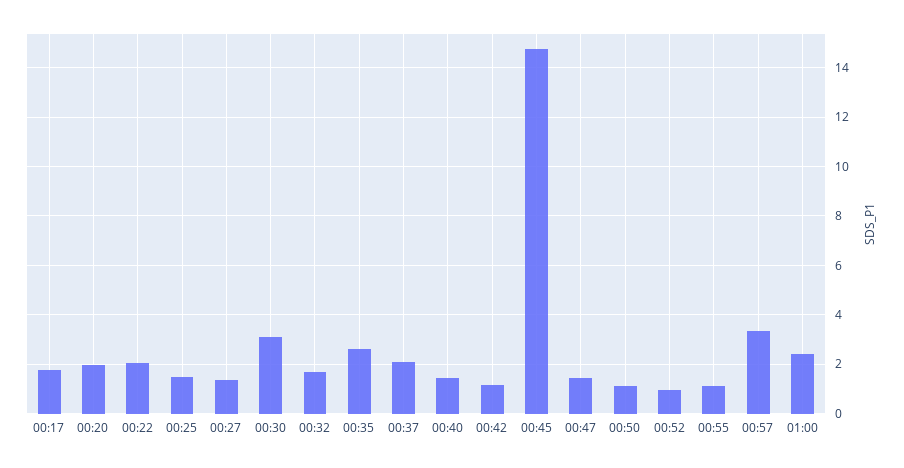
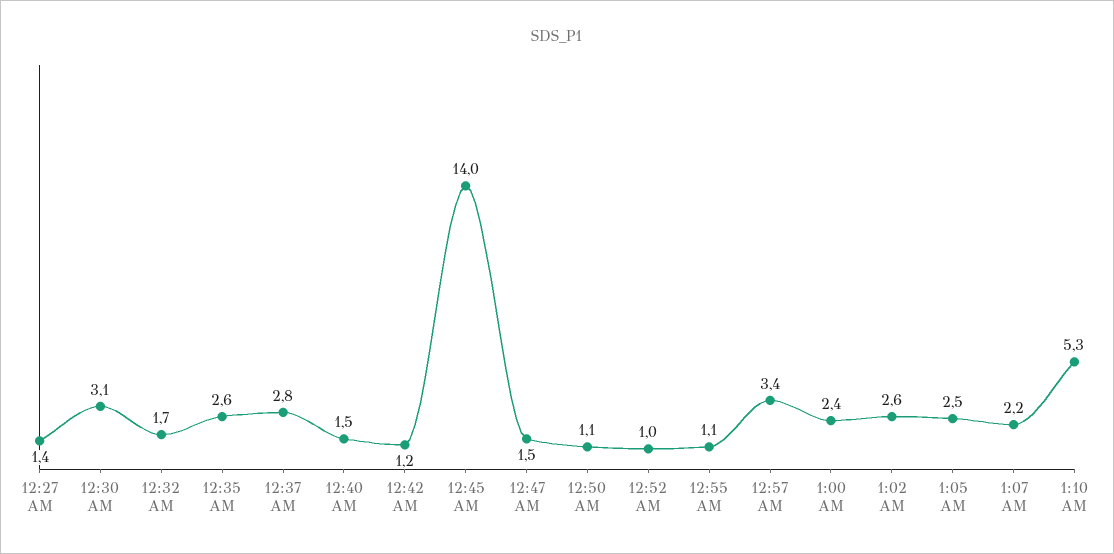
00:17: 1.75 -> none
00:20: 2 -> none
00:22: 2 -> none
00:25: 1.5 -> none
00:37: 2 -> 2.8
00:45: 14.75 -> 14
1:02 AM: none -> 2.6
1:05 AM: none -> 2.5
1:07 AM: none -> 2.2
1:10 AM: none -> 5.3

